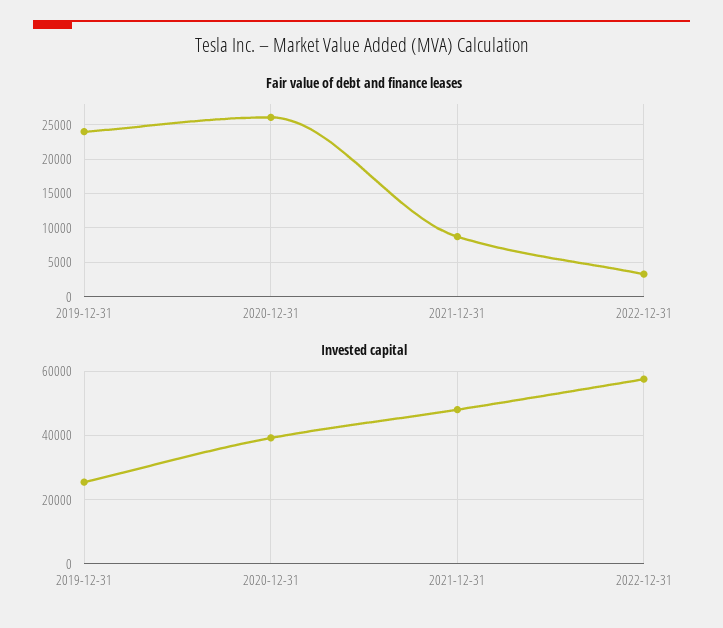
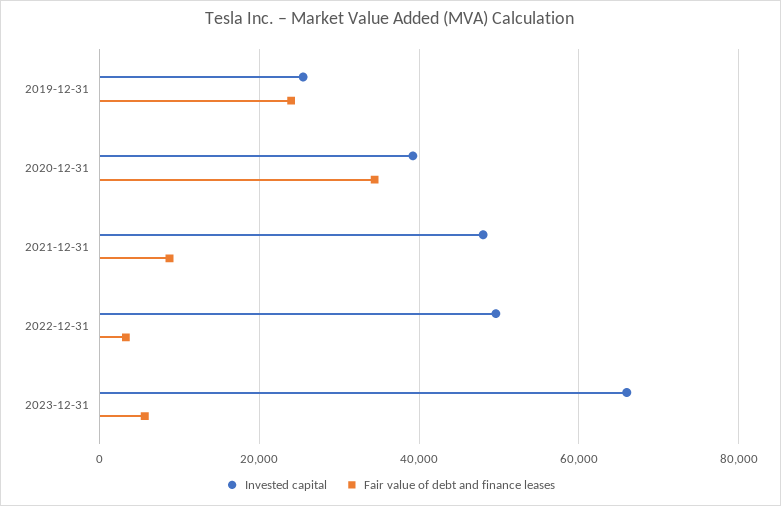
Fair value of debt and finance leases, 2020-12-31: 26000 -> 34000
Invested capital, 2022-12-31: 58000 -> 50000
Invested capital, 2023-12-31: none -> 66000
Fair value of debt and finance leases, 2023-12-31: none -> 6000

